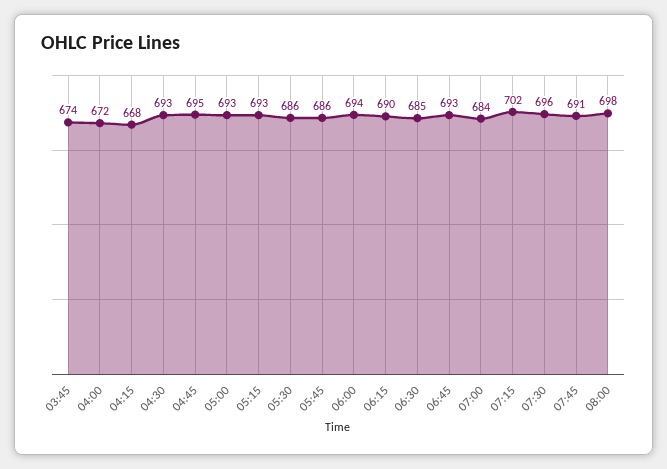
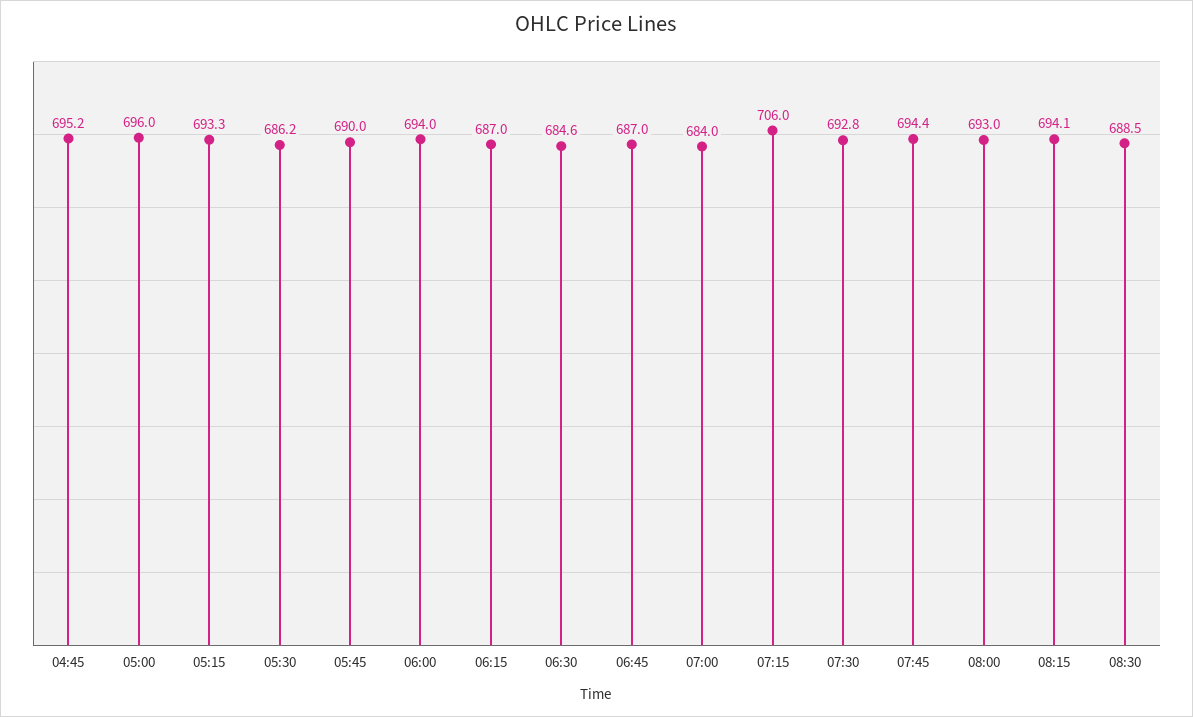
03:45: 674 -> none
04:00: 672 -> none
04:15: 668 -> none
04:30: 693 -> none
05:00: 693 -> 696
05:45: 686 -> 690
06:15: 690 -> 687
06:45: 693 -> 687
07:15: 702 -> 706
07:30: 696 -> 692.8
07:45: 691 -> 694.4
08:00: 698 -> 693
08:15: none -> 694.1
08:30: none -> 688.5

